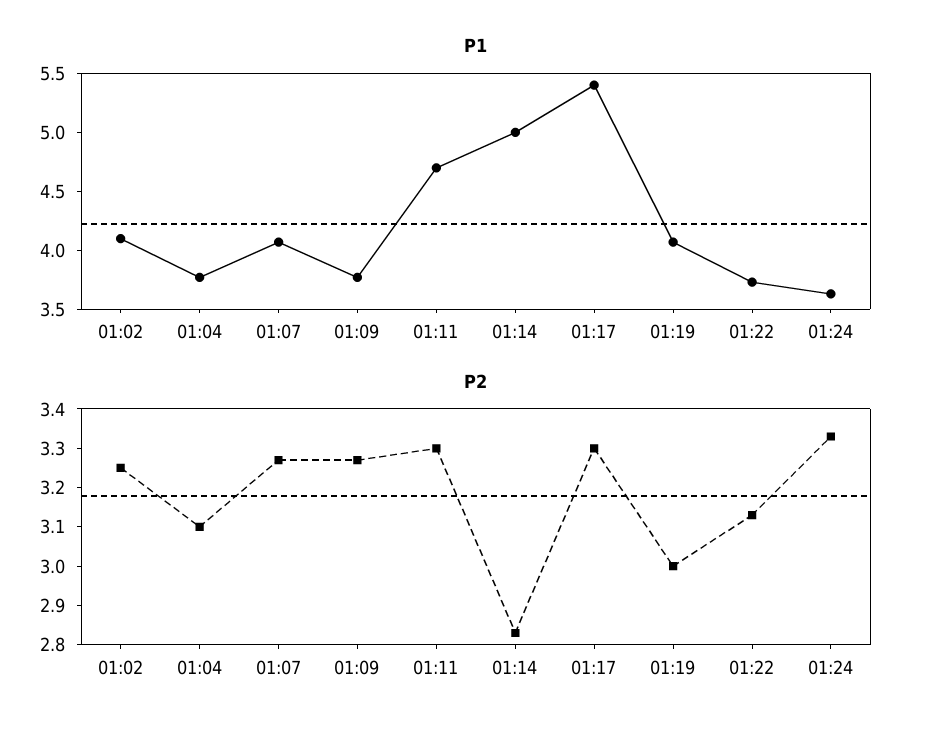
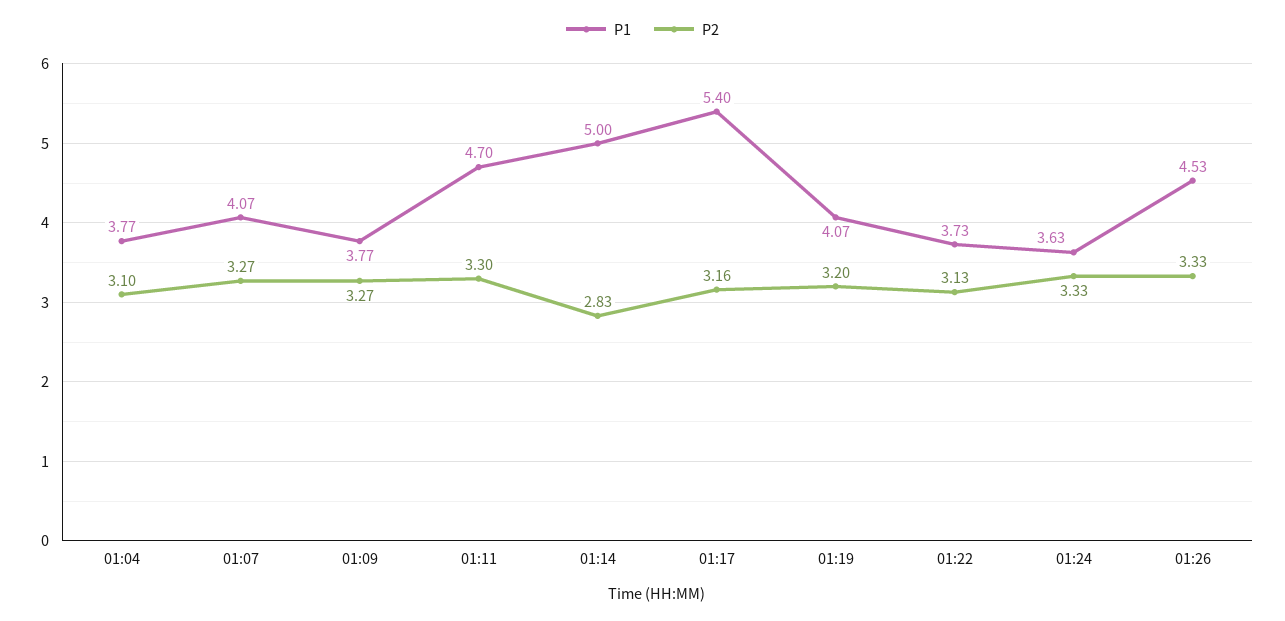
P1, 01:02: 4.1 -> none
P2, 01:02: 3.25 -> none
P2, 01:17: 3.3 -> 3.16
P2, 01:19: 3 -> 3.2
P1, 01:26: none -> 4.53
P2, 01:26: none -> 3.33

